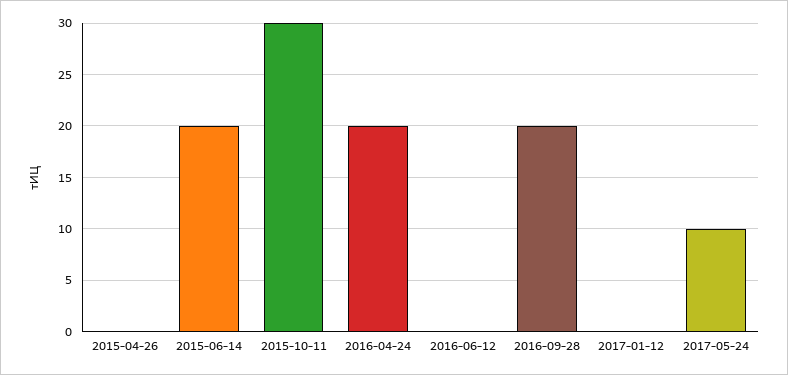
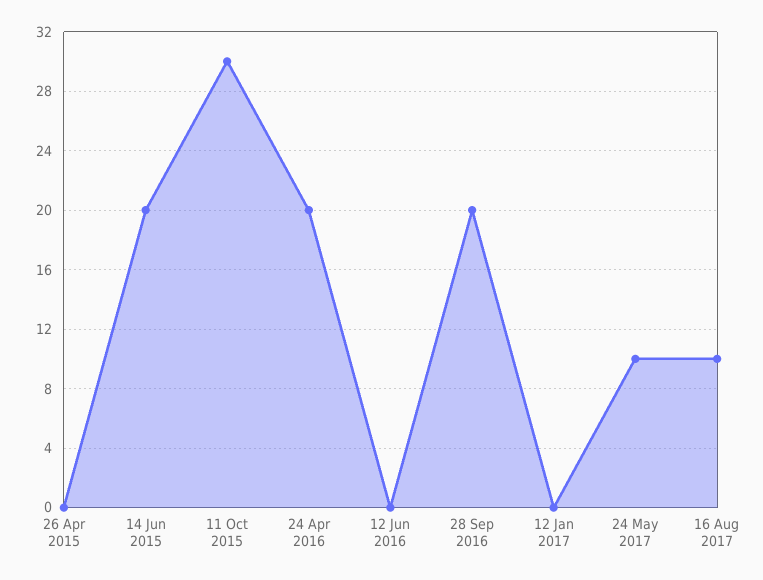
16 Aug 2017: none -> 10

